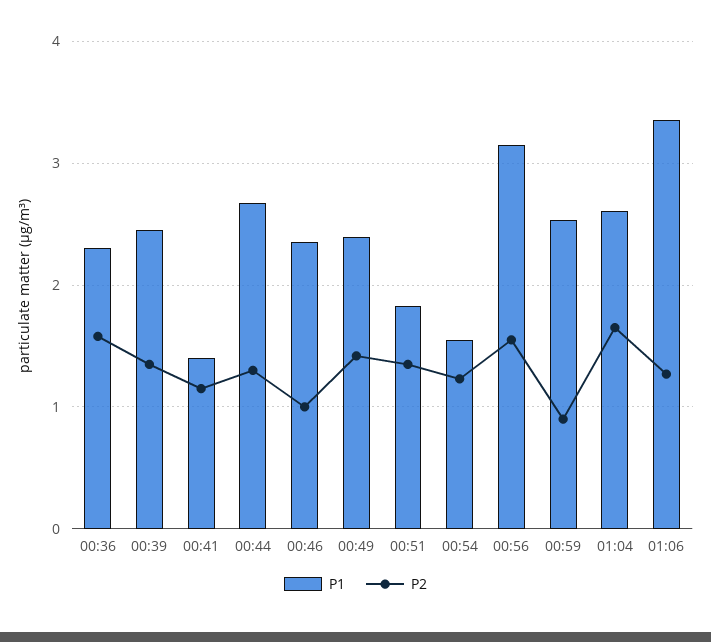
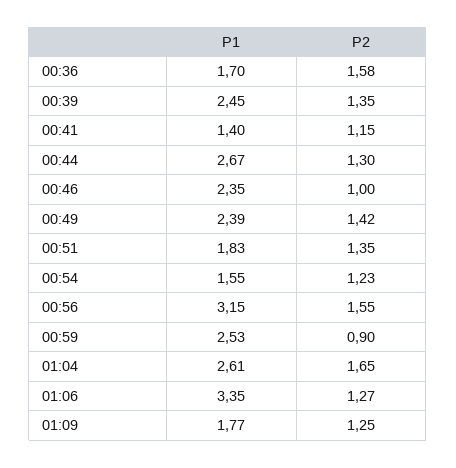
P1, 00:36: 2.3 -> 1.7
P1, 01:09: none -> 1.77
P2, 01:09: none -> 1.25

